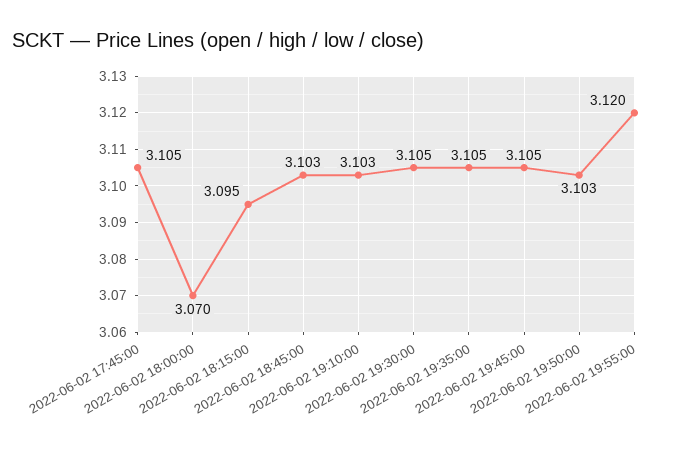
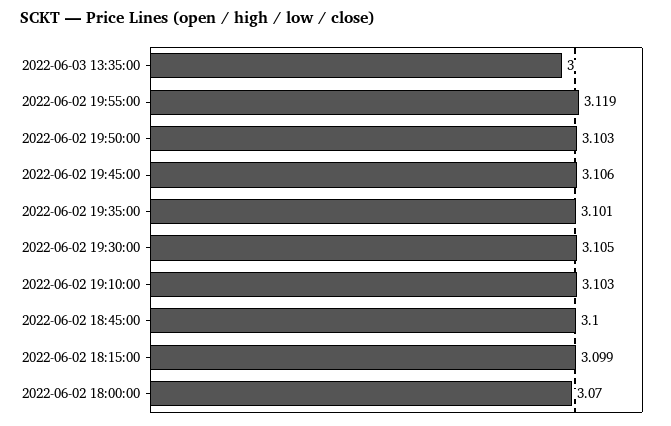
2022-06-02 17:45:00: 3.105 -> none
2022-06-02 18:15:00: 3.095 -> 3.099
2022-06-02 18:45:00: 3.103 -> 3.1
2022-06-02 19:35:00: 3.105 -> 3.101
2022-06-02 19:45:00: 3.105 -> 3.106
2022-06-02 19:55:00: 3.12 -> 3.119
2022-06-03 13:35:00: none -> 3

